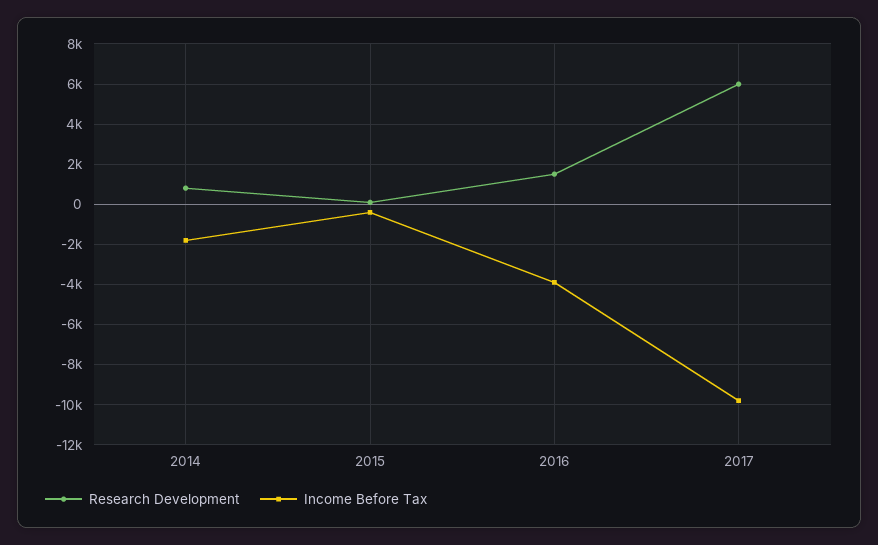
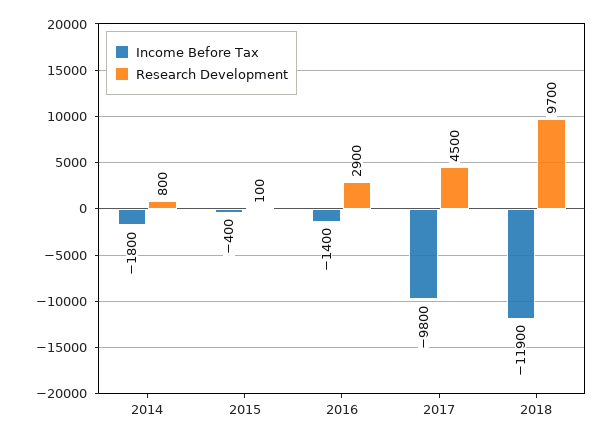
Research Development, 2016: 1500 -> 2900
Income Before Tax, 2016: -4000 -> -1400
Research Development, 2017: 6000 -> 4500
Income Before Tax, 2018: none -> -11900
Research Development, 2018: none -> 9700

